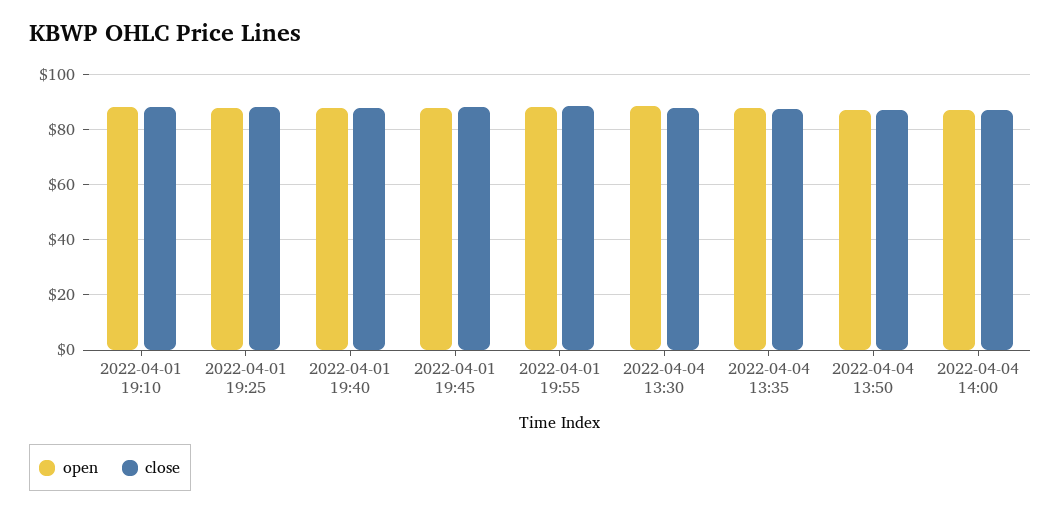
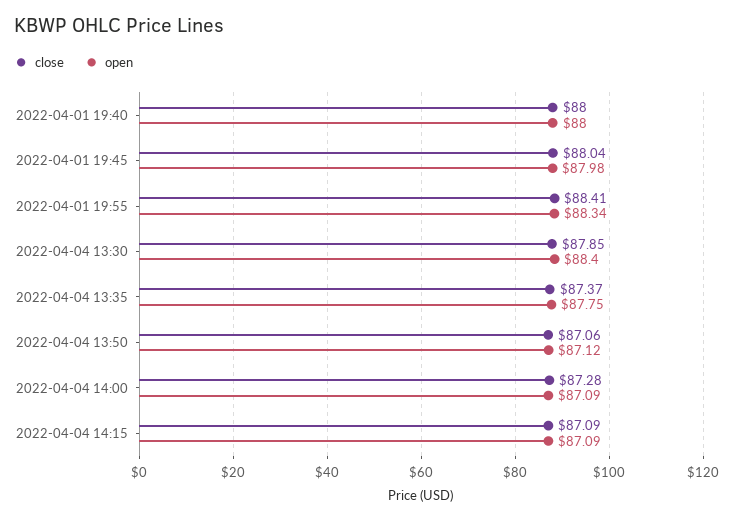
open, 2022-04-01 19:10: 87.5 -> none
close, 2022-04-01 19:10: 87.5 -> none
open, 2022-04-01 19:25: 87.5 -> none
close, 2022-04-01 19:25: 87.5 -> none
close, 2022-04-04 14:15: none -> 87.09
open, 2022-04-04 14:15: none -> 87.09

